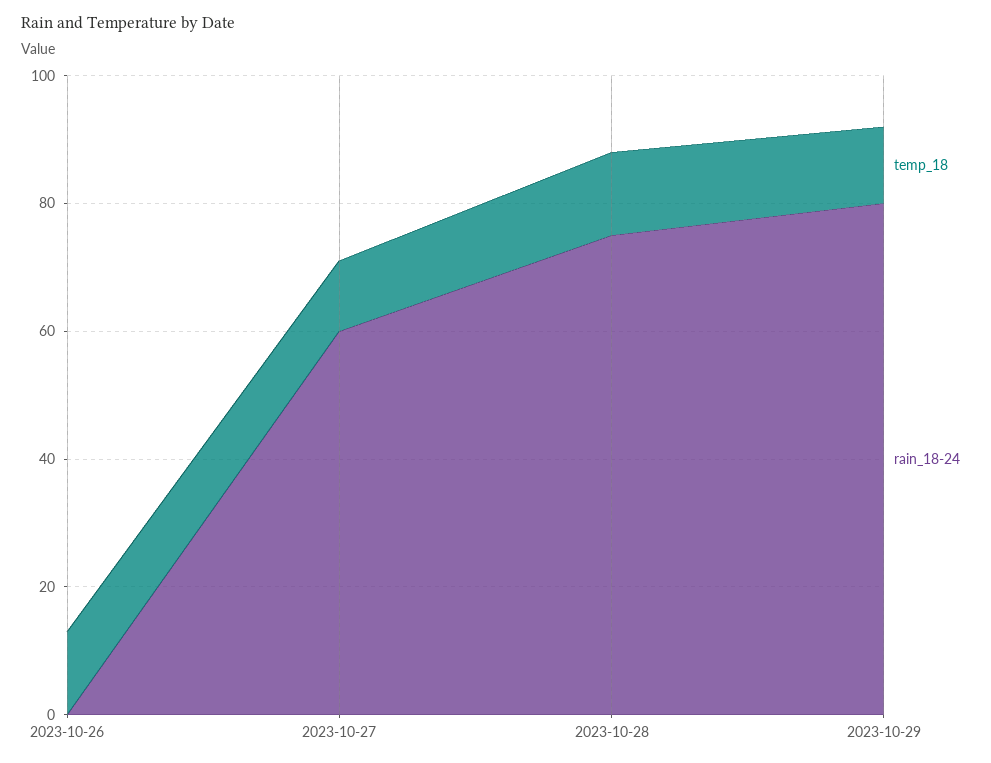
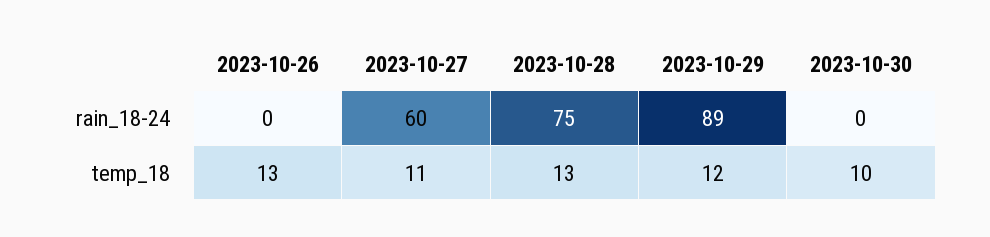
rain_18-24, 2023-10-29: 80 -> 89
rain_18-24, 2023-10-30: none -> 0
temp_18, 2023-10-30: none -> 10

